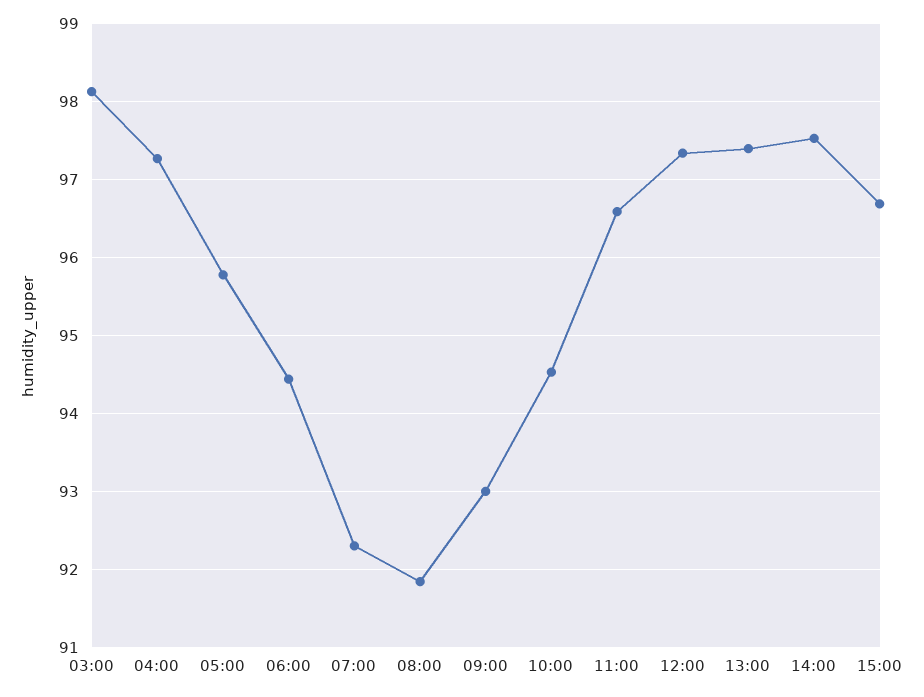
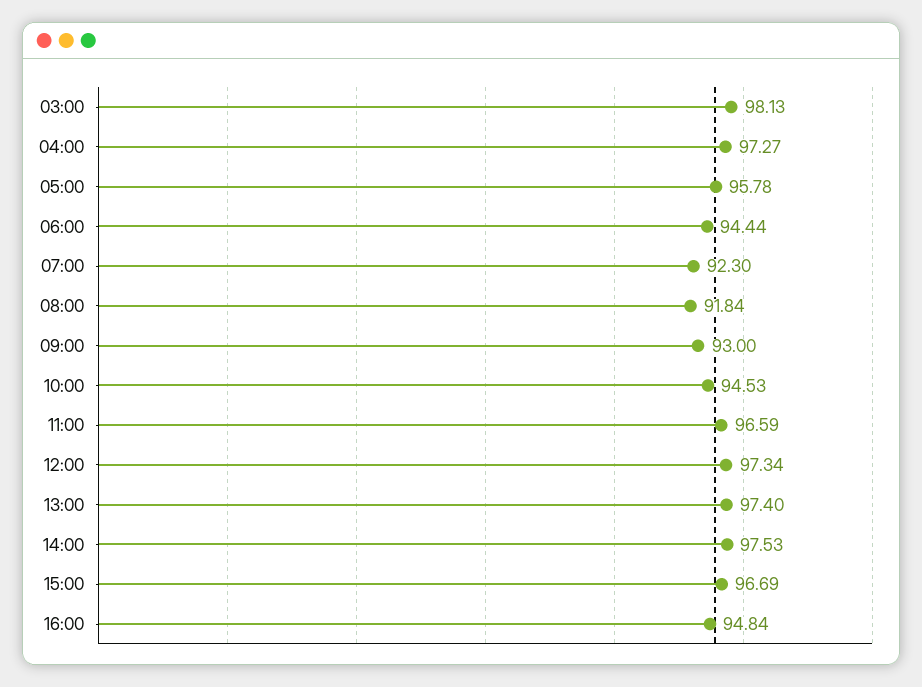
16:00: none -> 94.84

